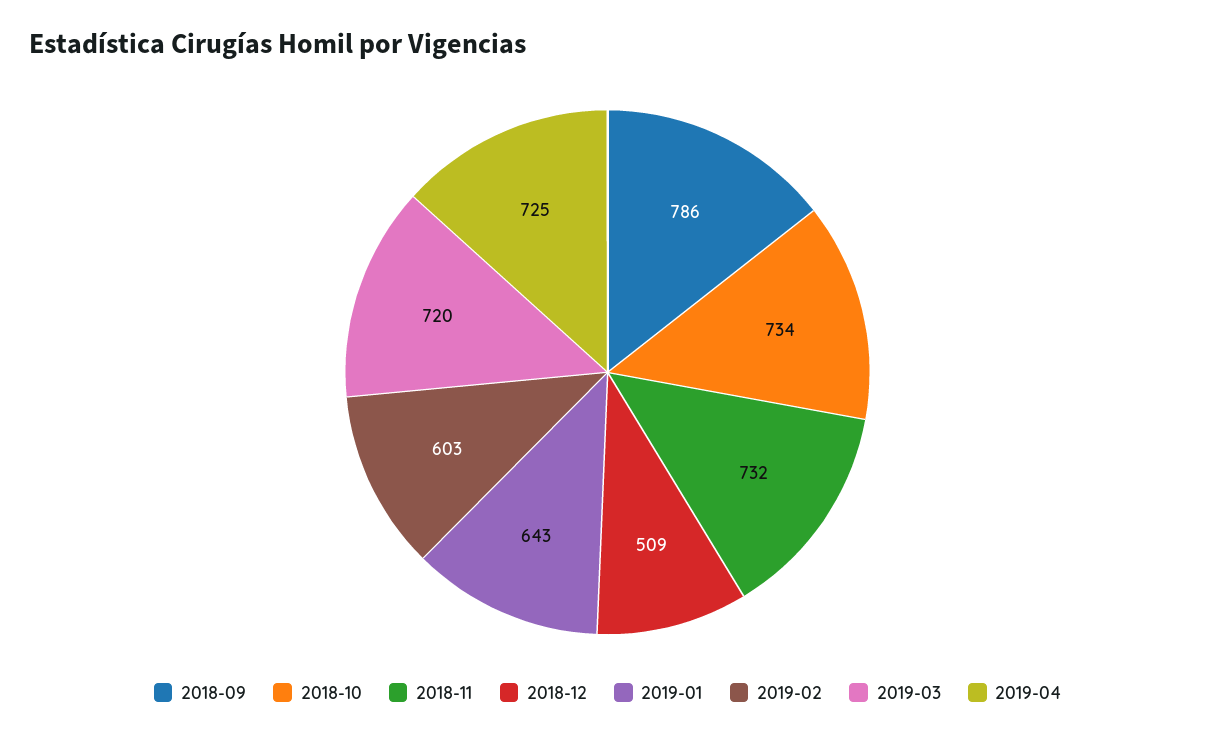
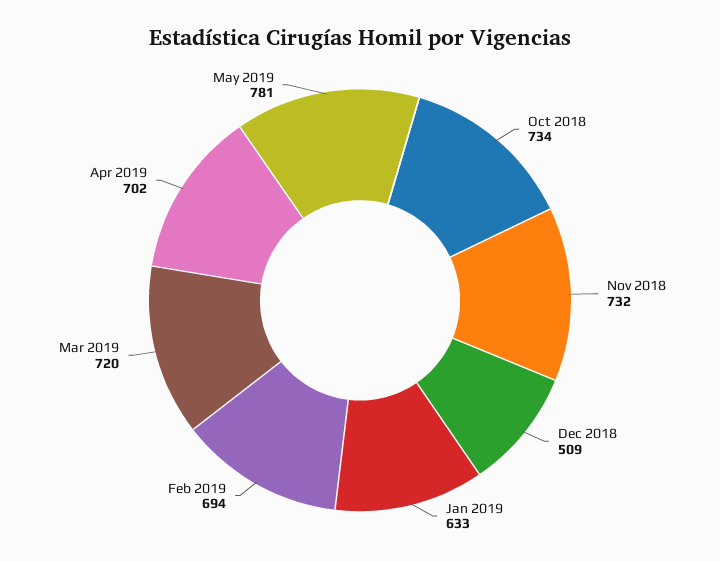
2018-09: 786 -> none
2019-01: 643 -> 633
2019-02: 603 -> 694
2019-04: 725 -> 702
May 2019: none -> 781

